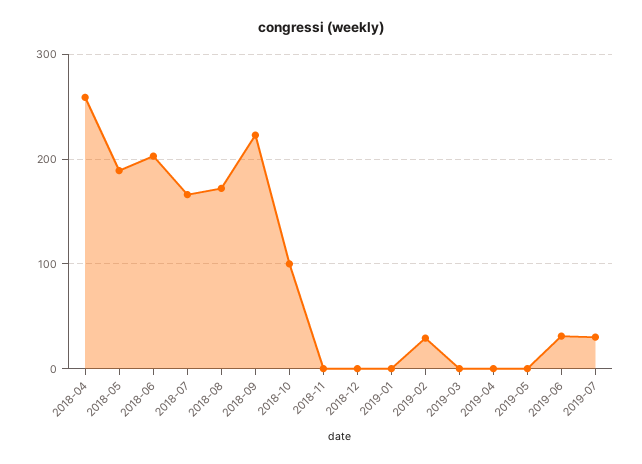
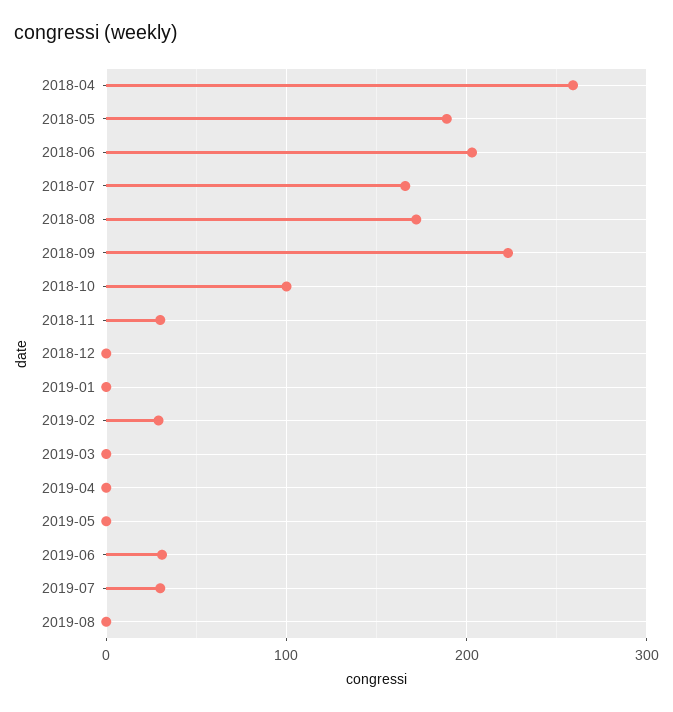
2018-11: 0 -> 30
2019-08: none -> 0

